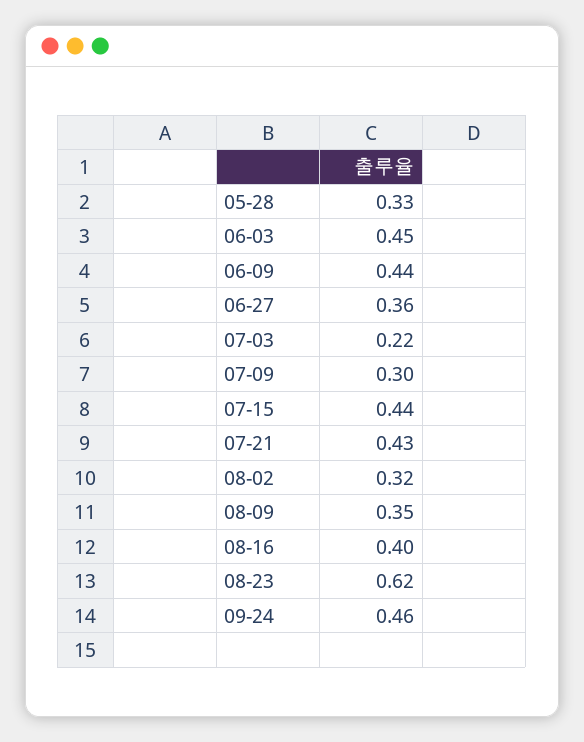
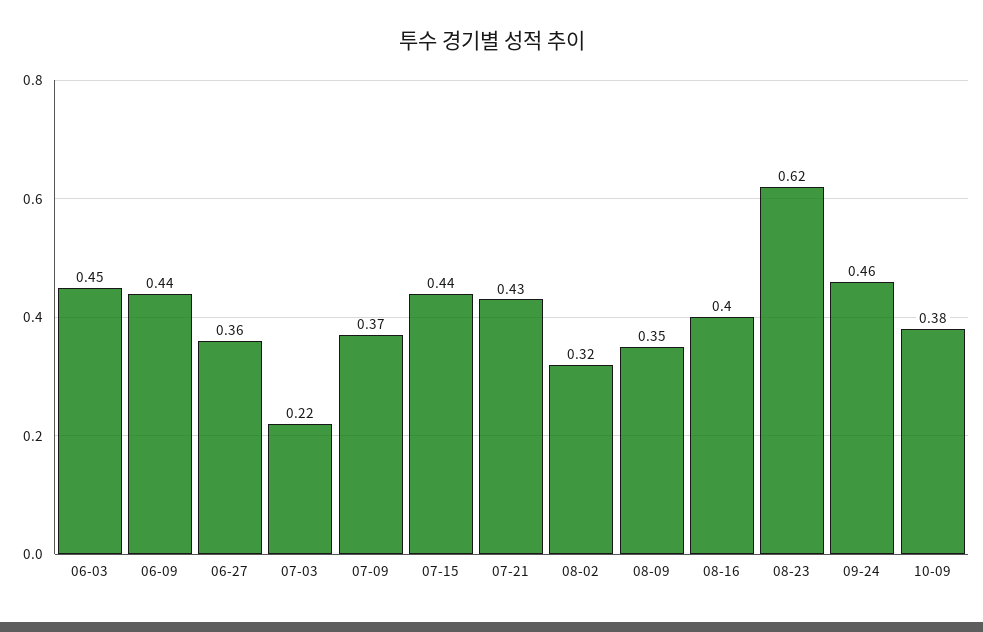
05-28: 0.33 -> none
07-09: 0.3 -> 0.37
10-09: none -> 0.38

